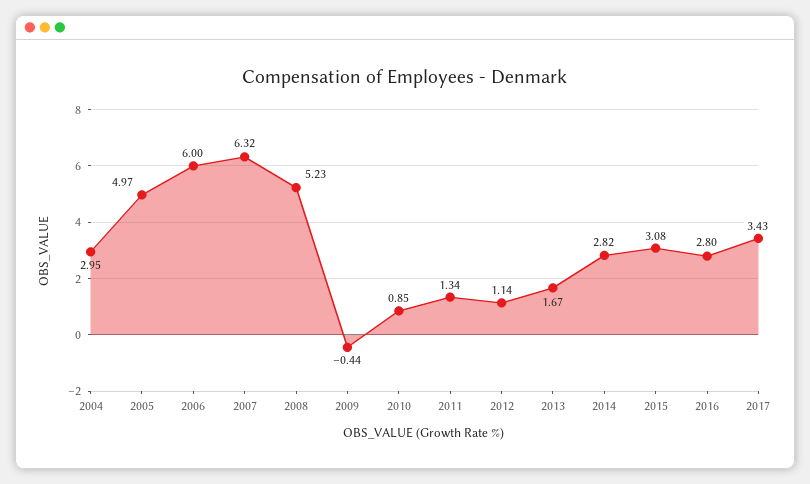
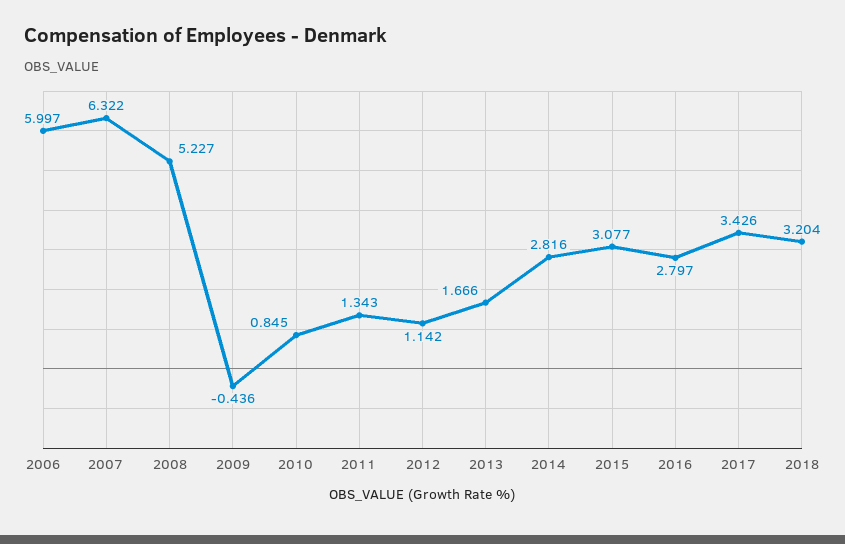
2004: 2.95 -> none
2005: 4.97 -> none
2018: none -> 3.204

